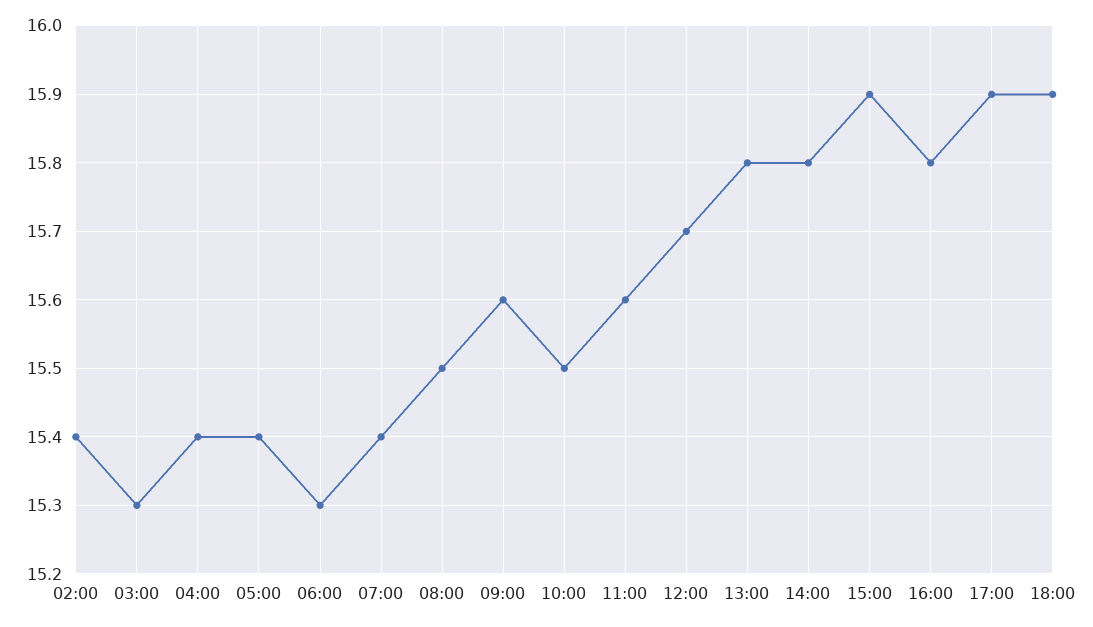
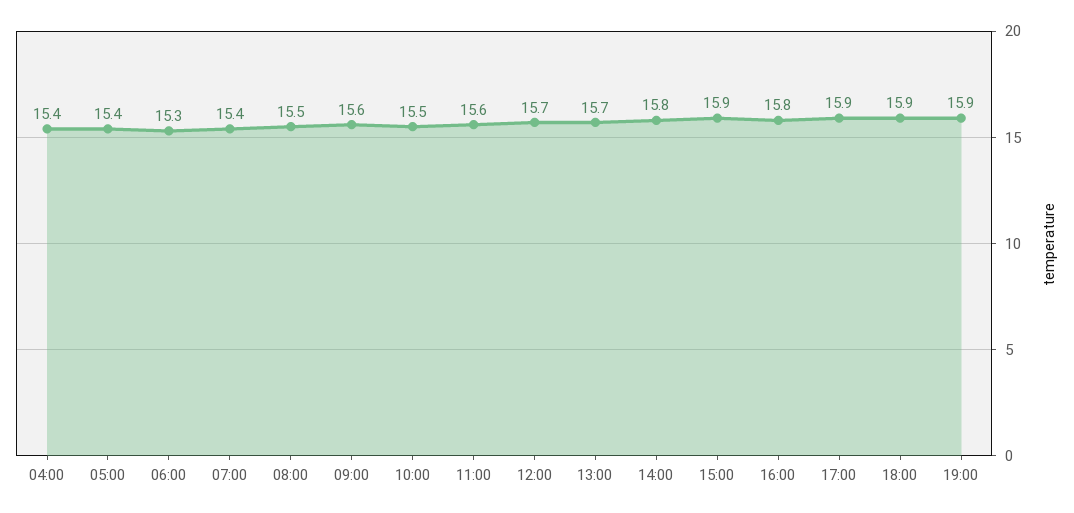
02:00: 15.4 -> none
03:00: 15.3 -> none
13:00: 15.8 -> 15.7
19:00: none -> 15.9

